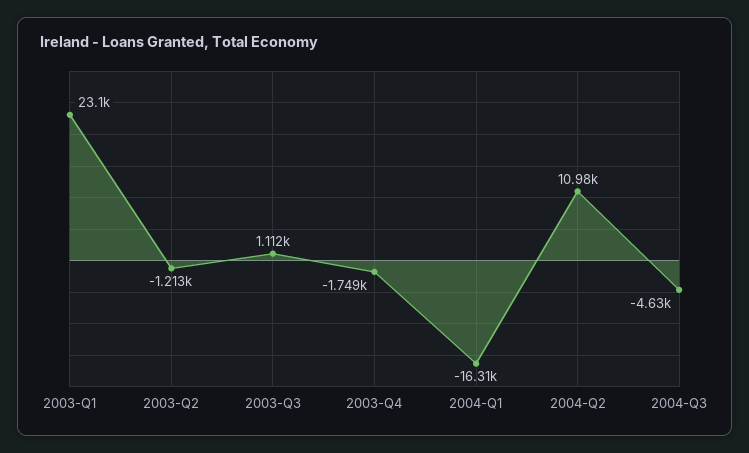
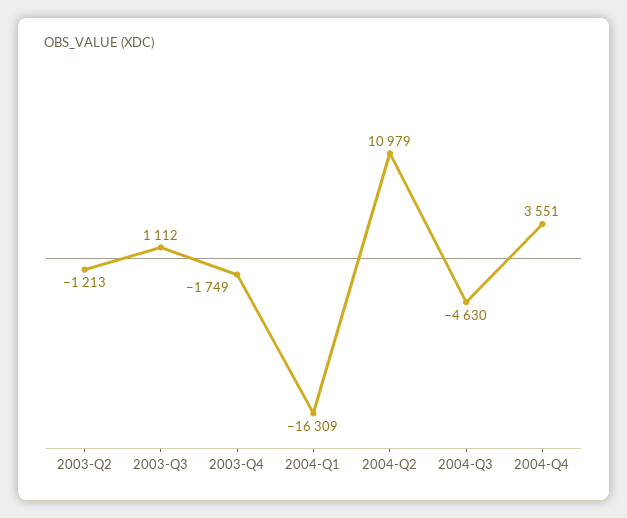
2003-Q1: 23100 -> none
2004-Q4: none -> 3551

